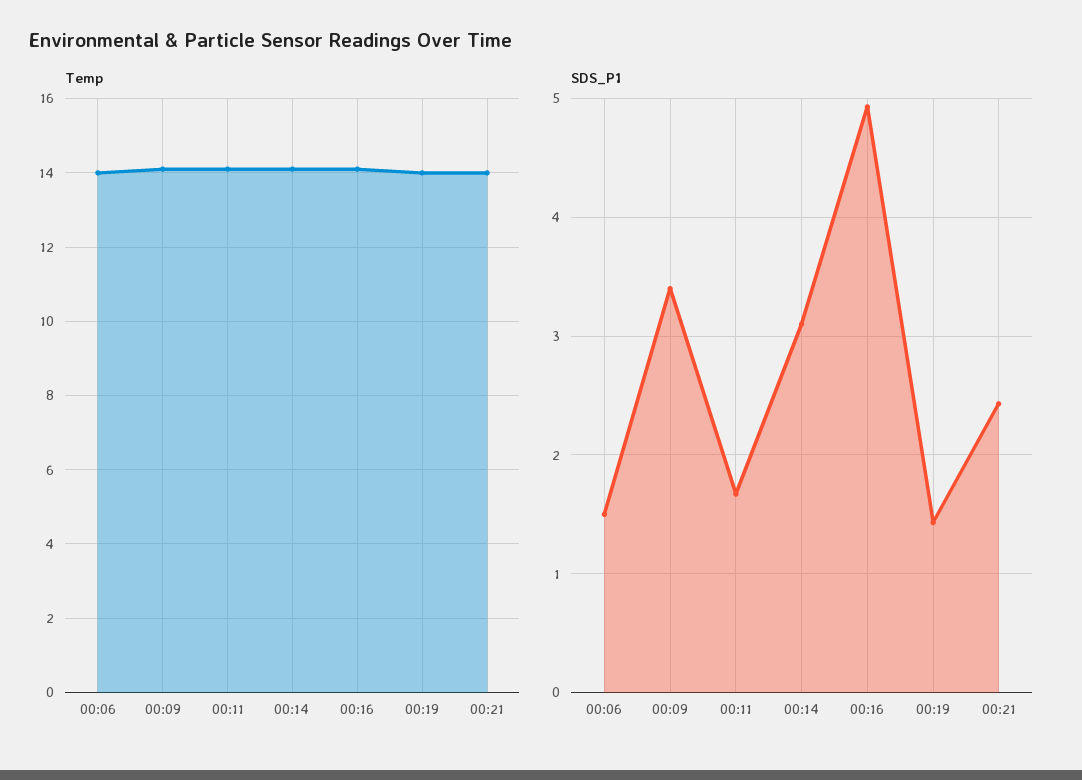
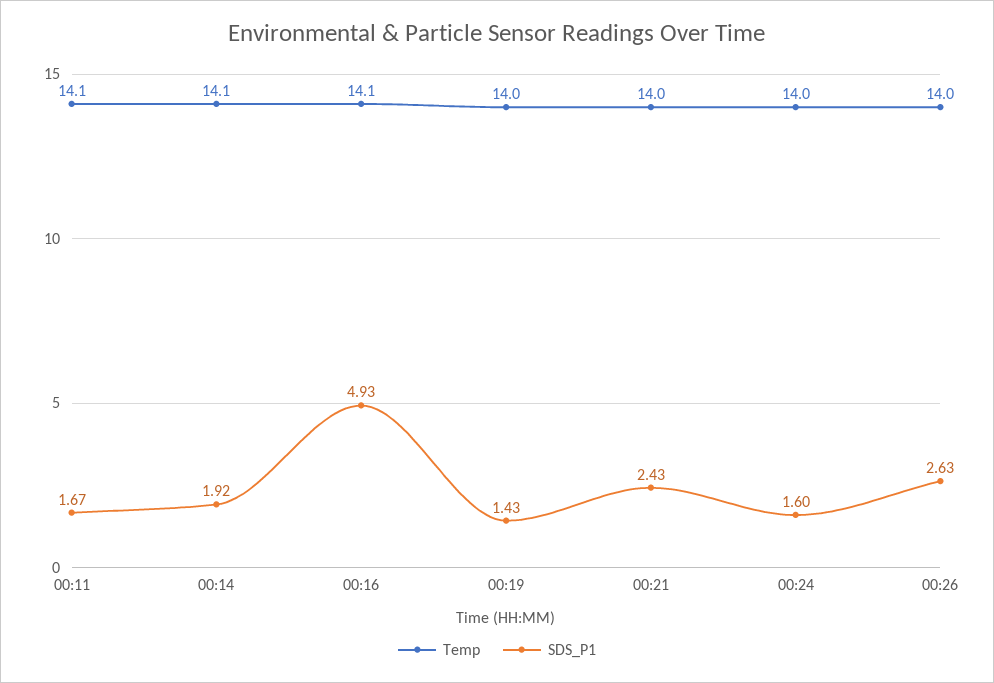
Temp, 00:06: 14 -> none
Temp, 00:09: 14 -> none
SDS_P1, 00:06: 1.5 -> none
SDS_P1, 00:09: 3.4 -> none
SDS_P1, 00:14: 3.1 -> 1.92
Temp, 00:24: none -> 14
SDS_P1, 00:24: none -> 1.6
Temp, 00:26: none -> 14
SDS_P1, 00:26: none -> 2.63

